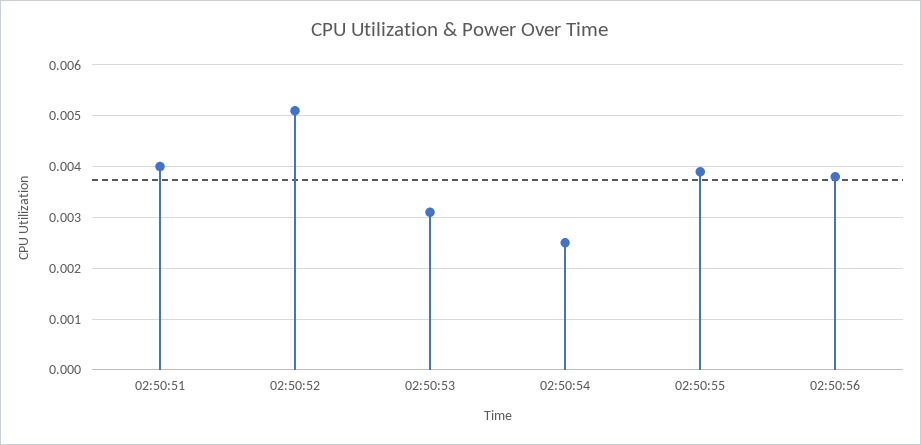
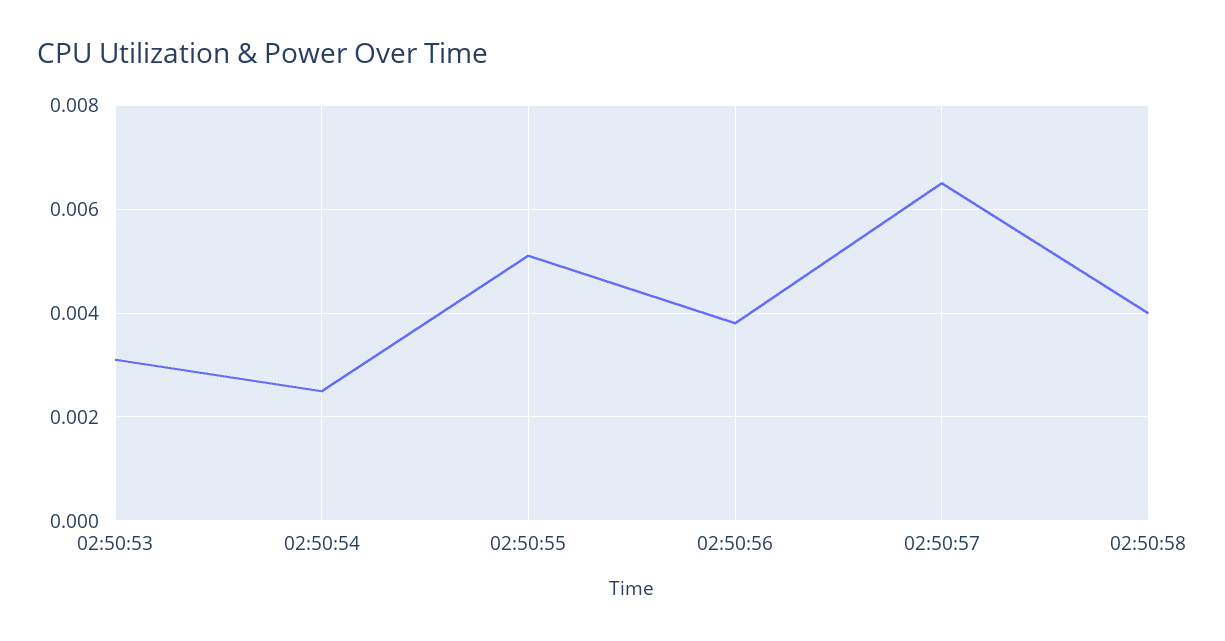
02:50:51: 0.004 -> none
02:50:52: 0.005 -> none
02:50:55: 0.004 -> 0.005
02:50:57: none -> 0.0065
02:50:58: none -> 0.004

